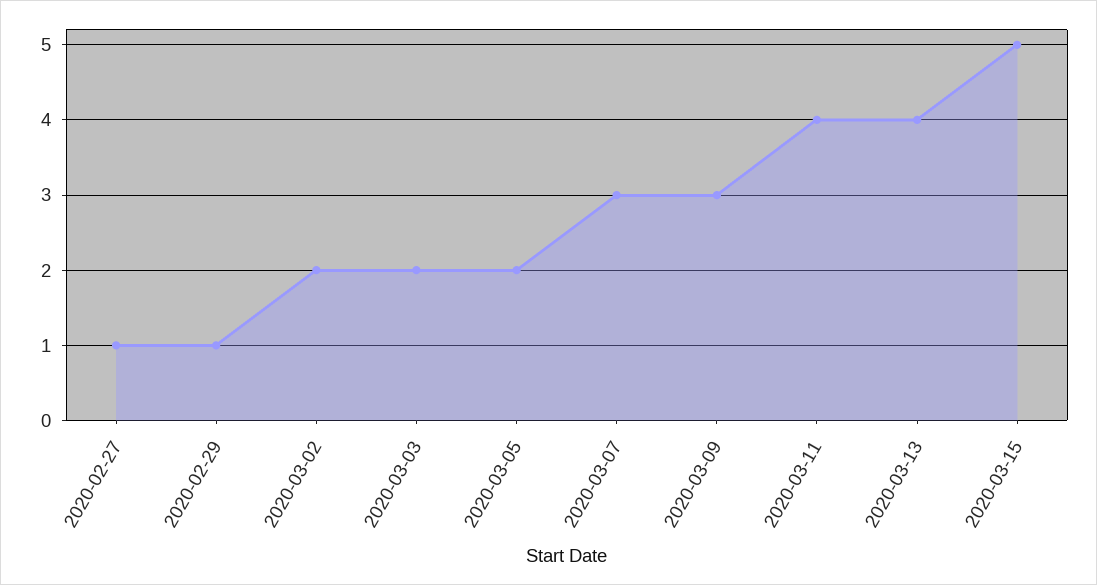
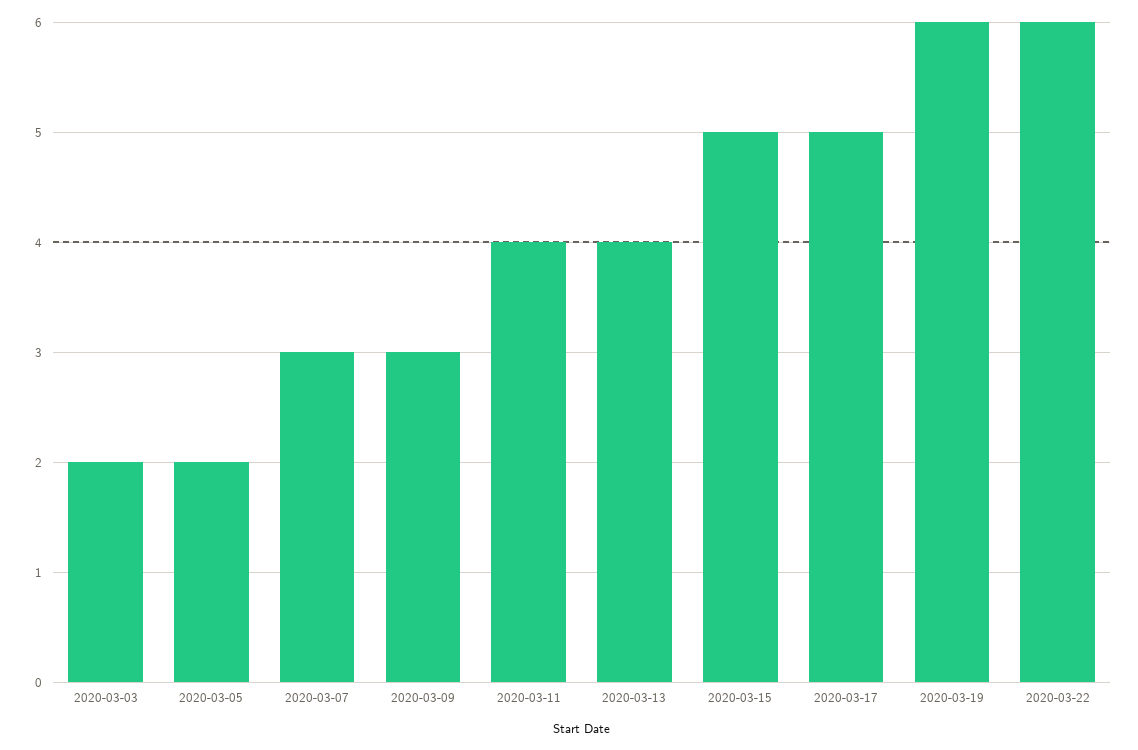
2020-02-27: 1 -> none
2020-02-29: 1 -> none
2020-03-02: 2 -> none
2020-03-17: none -> 5
2020-03-19: none -> 6
2020-03-22: none -> 6

